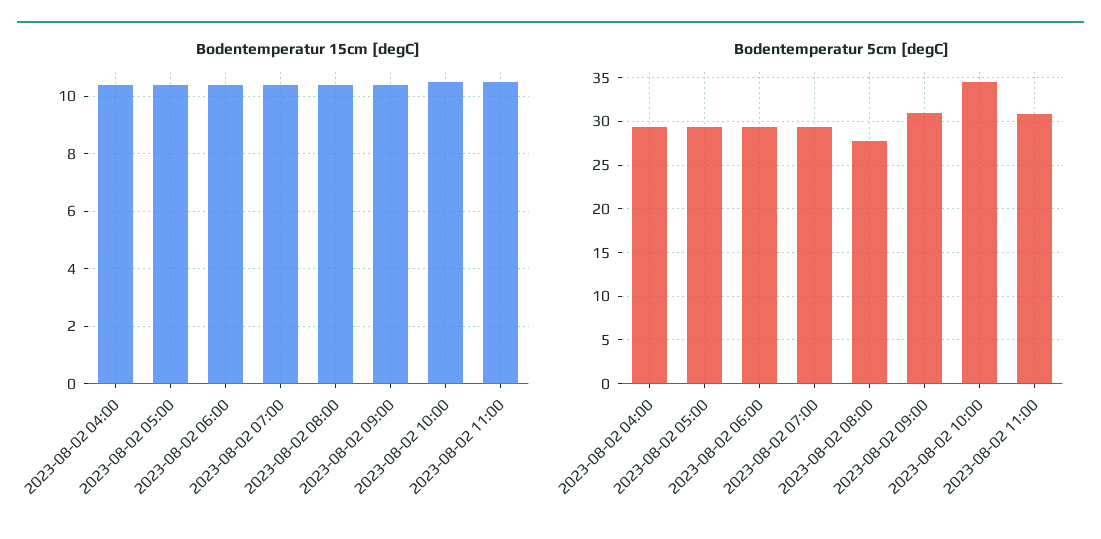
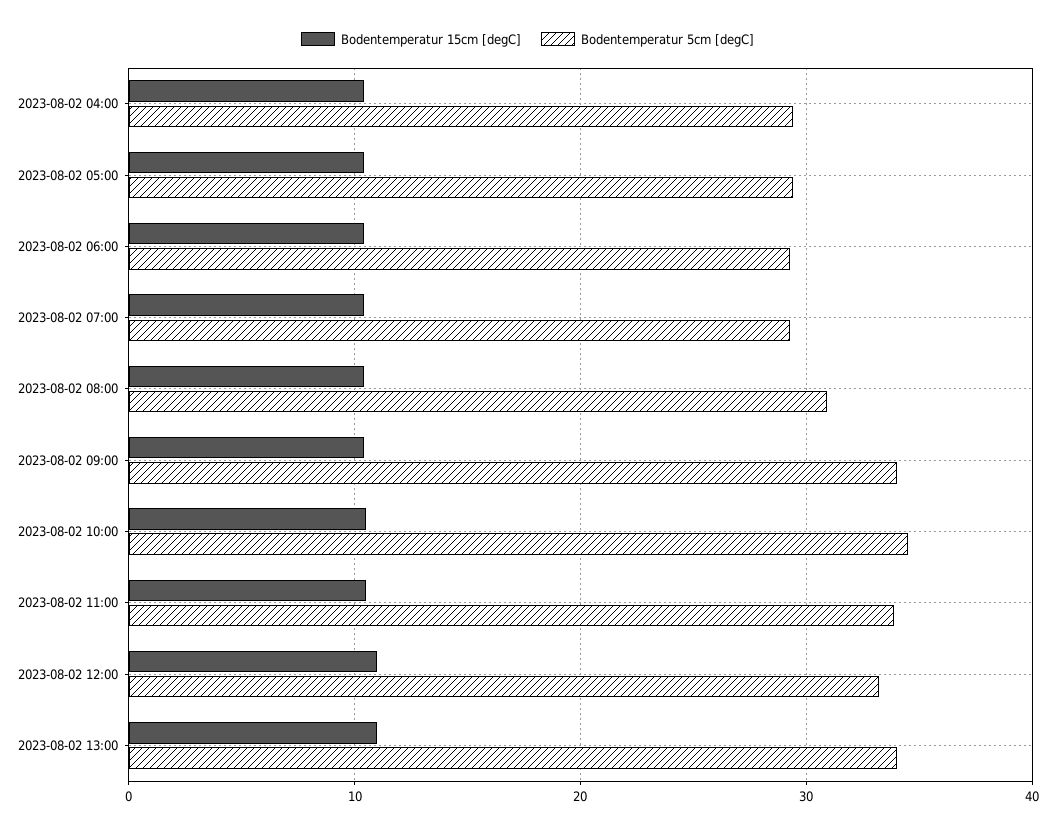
Bodentemperatur 5cm [degC], 2023-08-02 08:00: 28 -> 31
Bodentemperatur 5cm [degC], 2023-08-02 09:00: 31 -> 34
Bodentemperatur 5cm [degC], 2023-08-02 11:00: 31 -> 34
Bodentemperatur 15cm [degC], 2023-08-02 12:00: none -> 11
Bodentemperatur 5cm [degC], 2023-08-02 12:00: none -> 33
Bodentemperatur 15cm [degC], 2023-08-02 13:00: none -> 11
Bodentemperatur 5cm [degC], 2023-08-02 13:00: none -> 34

